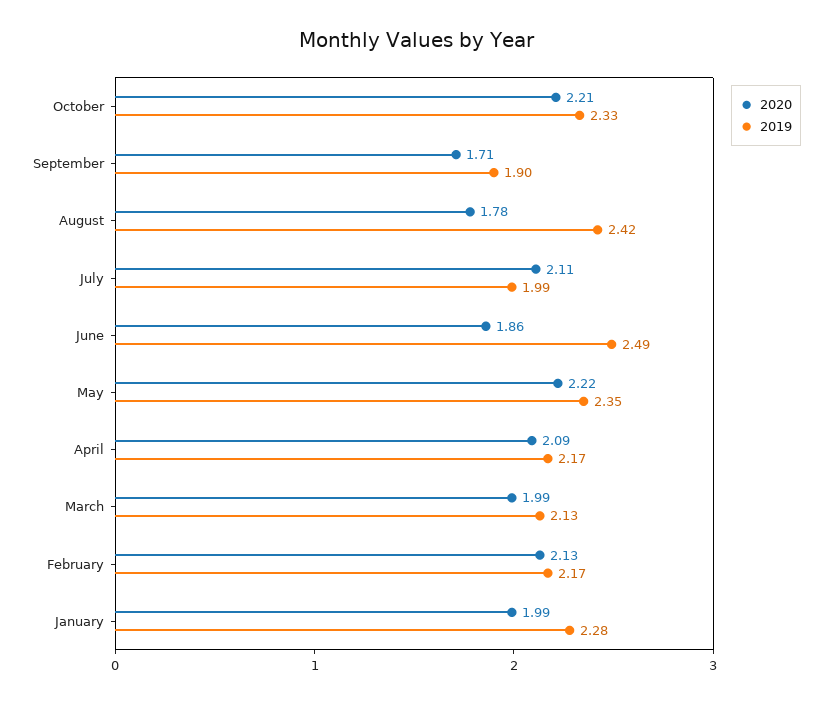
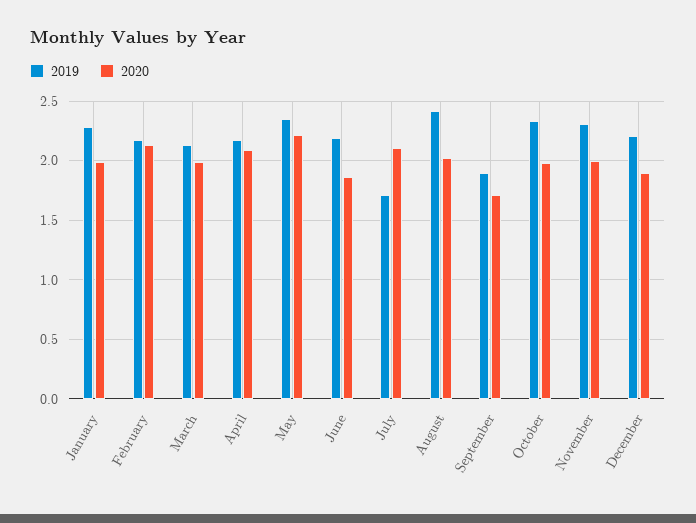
2020, October: 2.21 -> 2
2020, August: 1.78 -> 2
2019, July: 1.99 -> 1.7
2019, June: 2.49 -> 2.2
2019, November: none -> 2.3
2020, November: none -> 2
2019, December: none -> 2.2
2020, December: none -> 1.9

